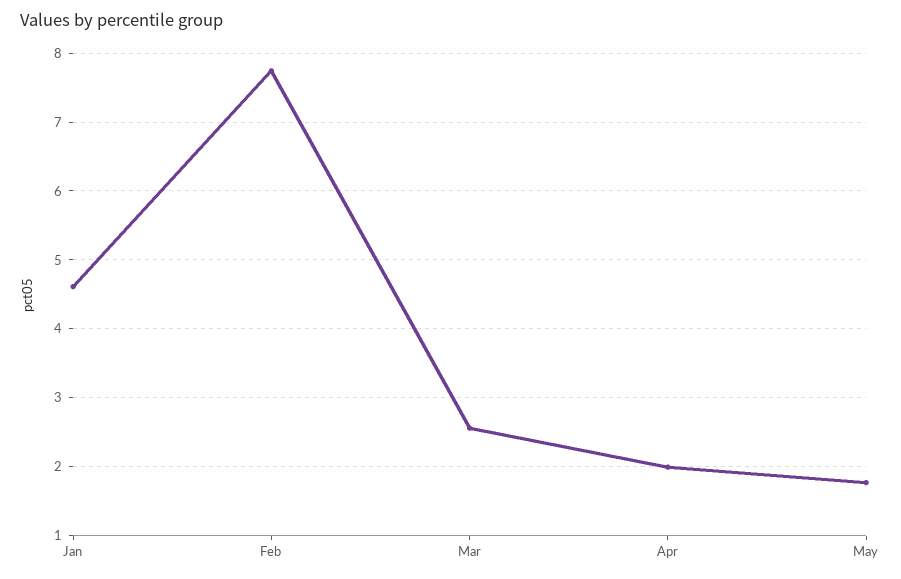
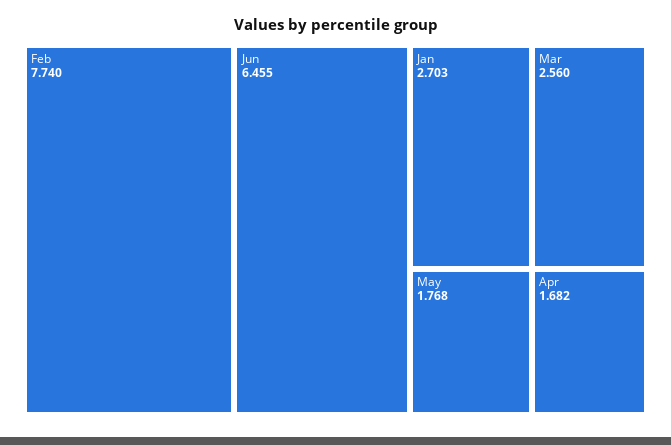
Jan: 4.6 -> 2.703
Apr: 2 -> 1.682
Jun: none -> 6.455

